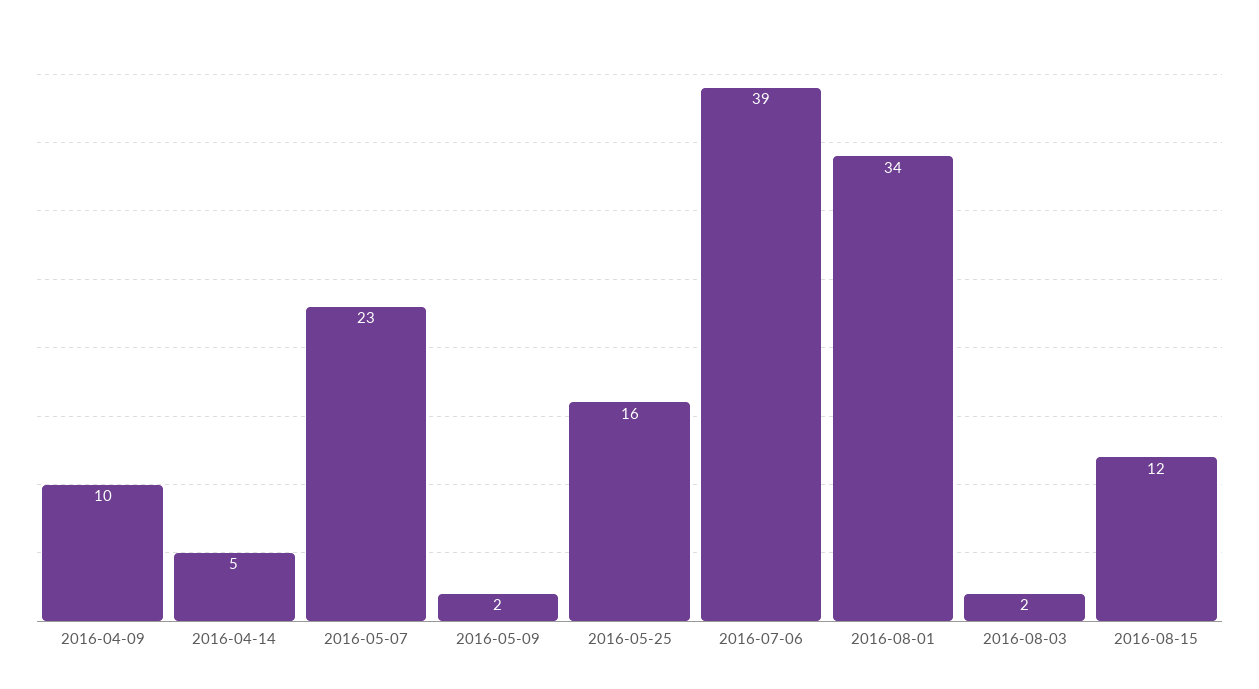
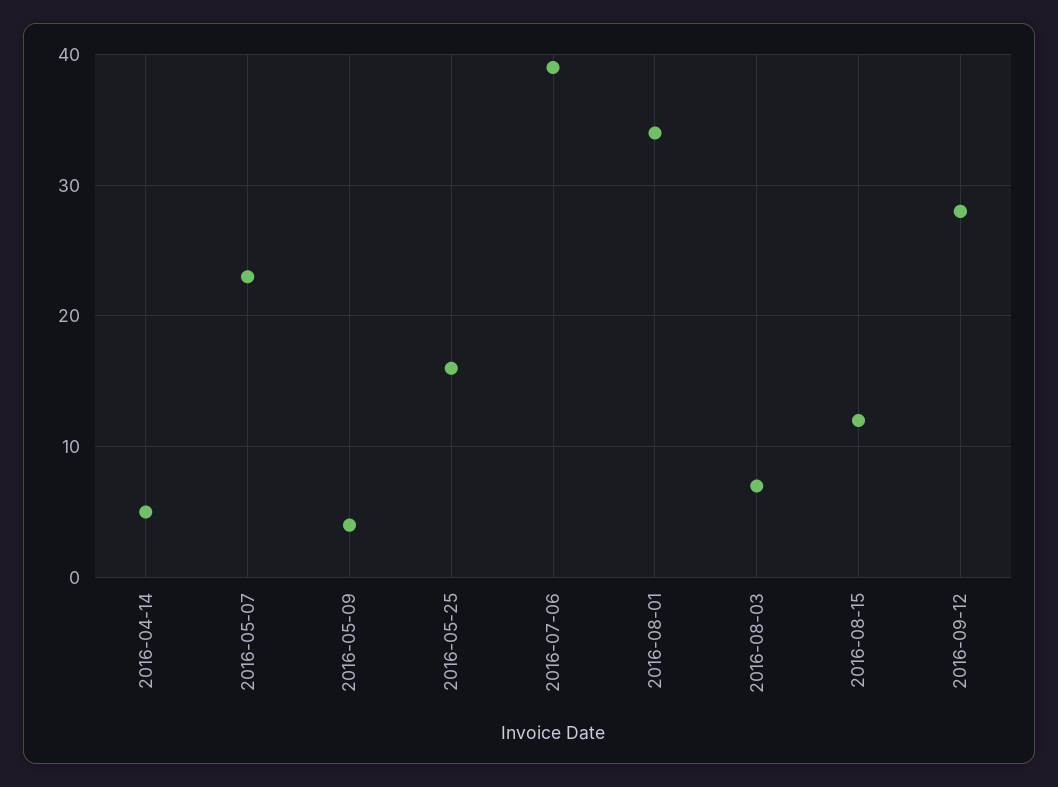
2016-04-09: 10 -> none
2016-05-09: 2 -> 4
2016-08-03: 2 -> 7
2016-09-12: none -> 28

